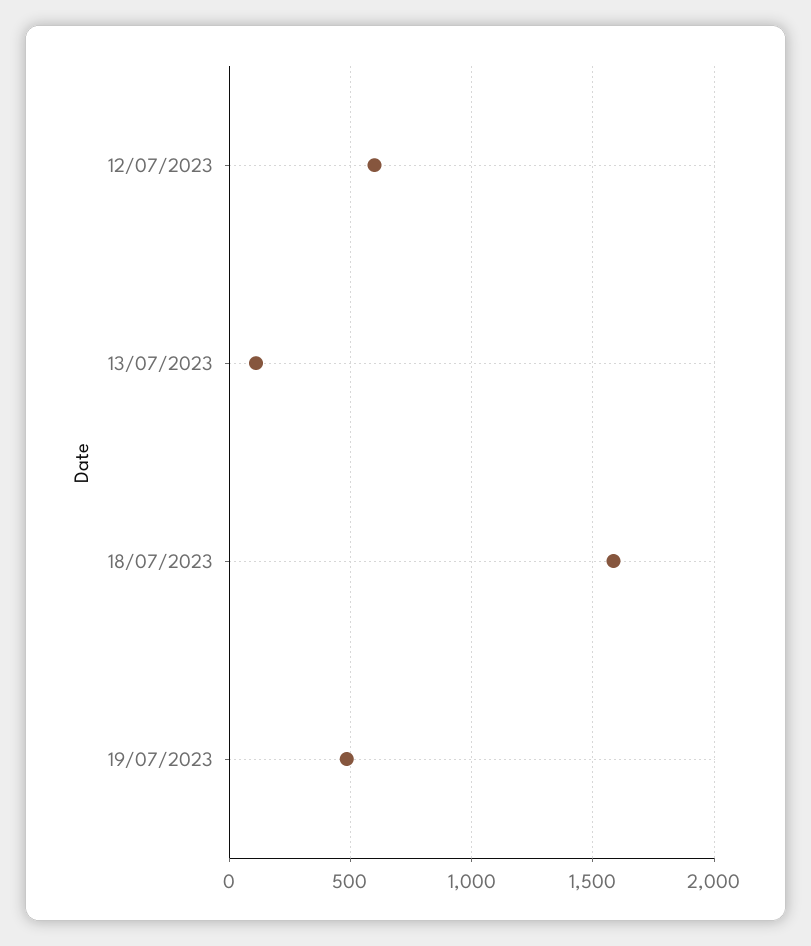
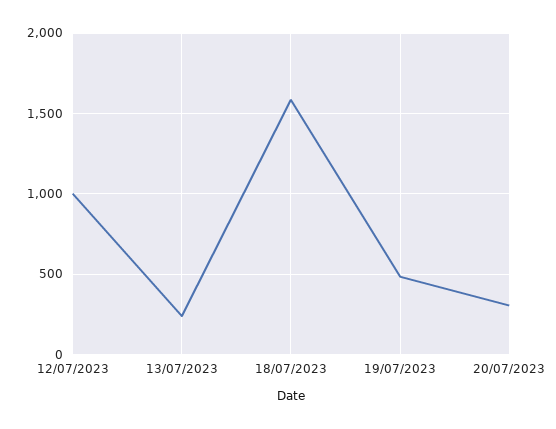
12/07/2023: 600 -> 1000
13/07/2023: 100 -> 250
20/07/2023: none -> 300

